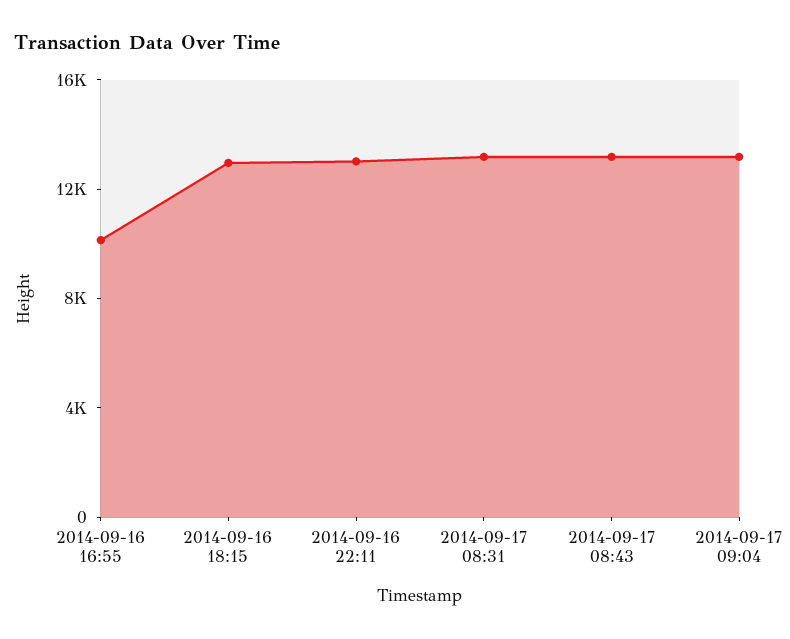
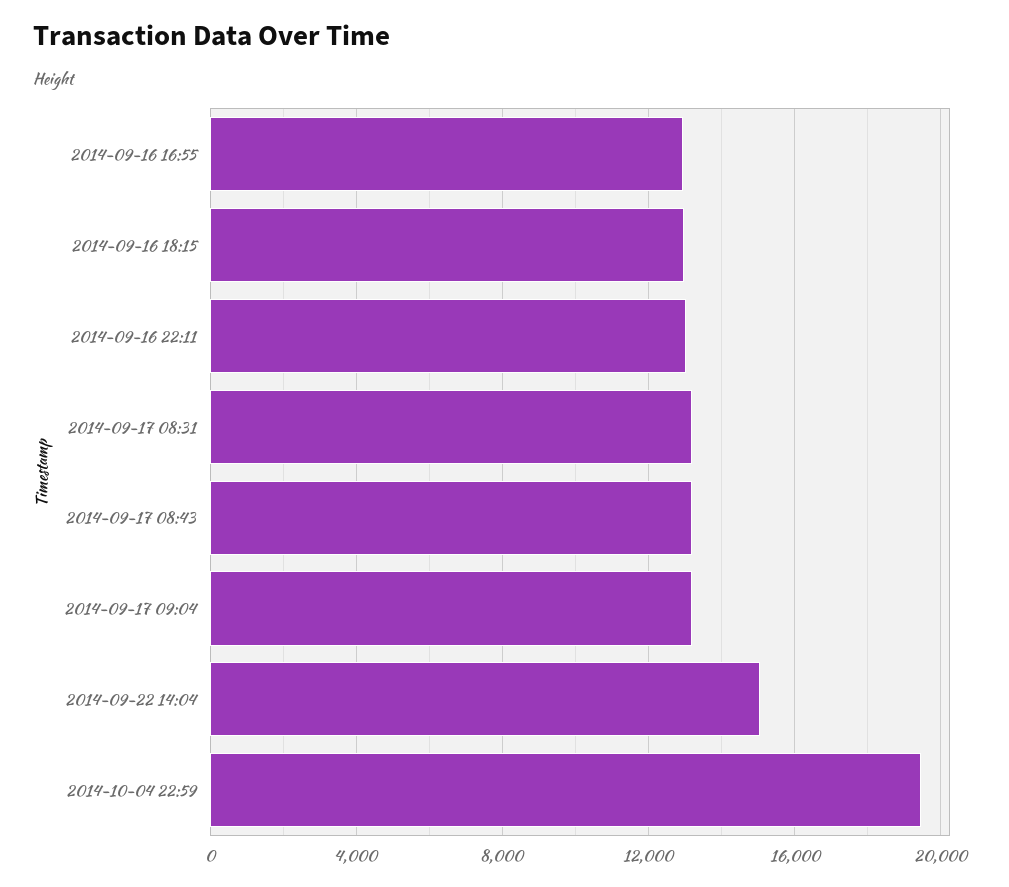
2014-09-16 16:55: 10000 -> 13000
2014-09-22 14:04: none -> 15000
2014-10-04 22:59: none -> 19500

